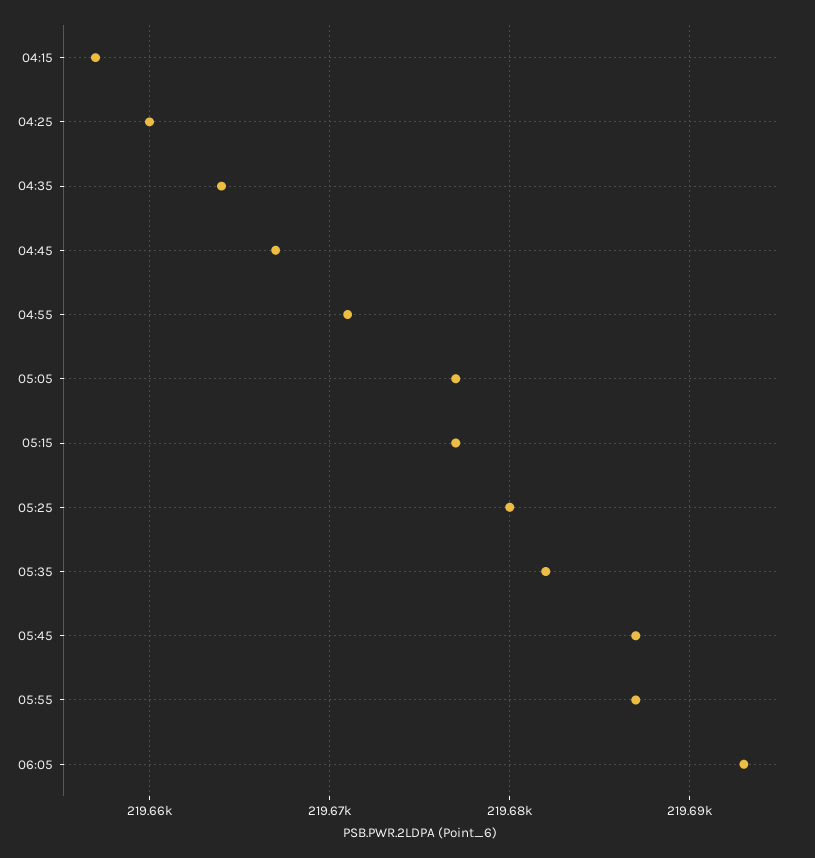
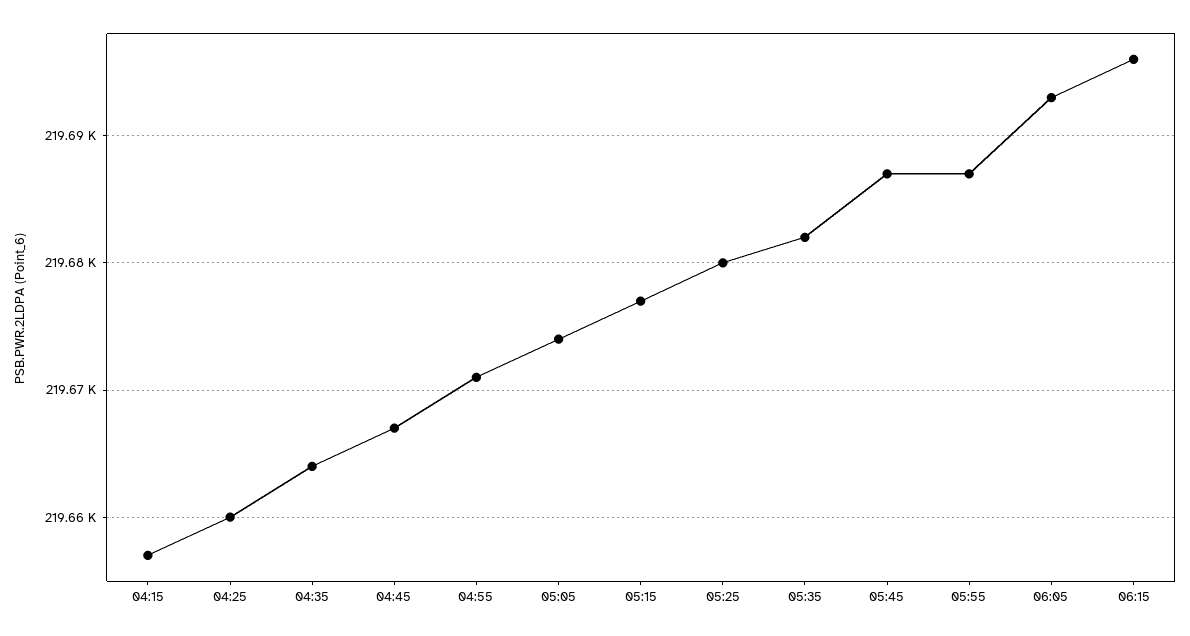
05:05: 219677 -> 219674
06:15: none -> 219696

